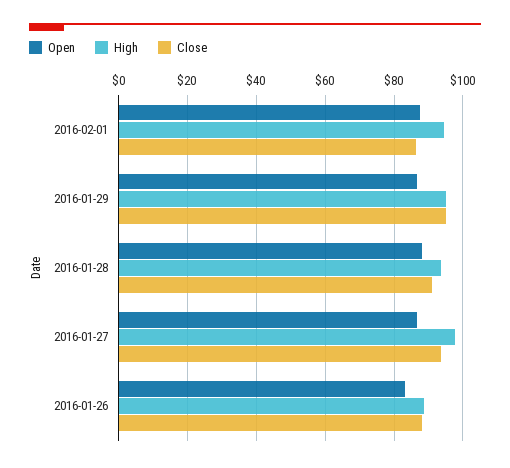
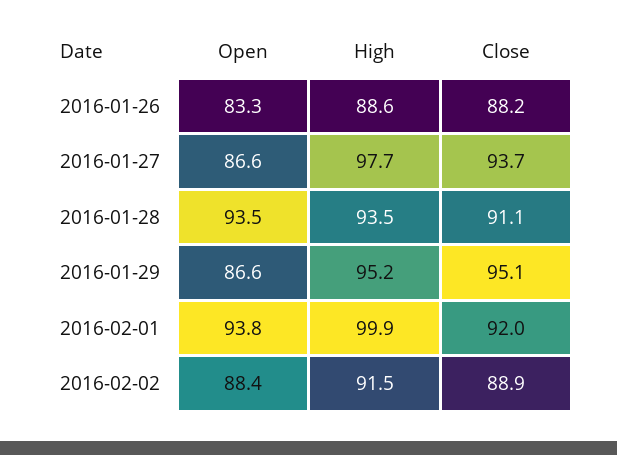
Open, 2016-02-01: 88 -> 93.8
High, 2016-02-01: 94 -> 99.9
Close, 2016-02-01: 86 -> 92
Open, 2016-01-28: 88 -> 93.5
Open, 2016-02-02: none -> 88.4
High, 2016-02-02: none -> 91.5
Close, 2016-02-02: none -> 88.9

